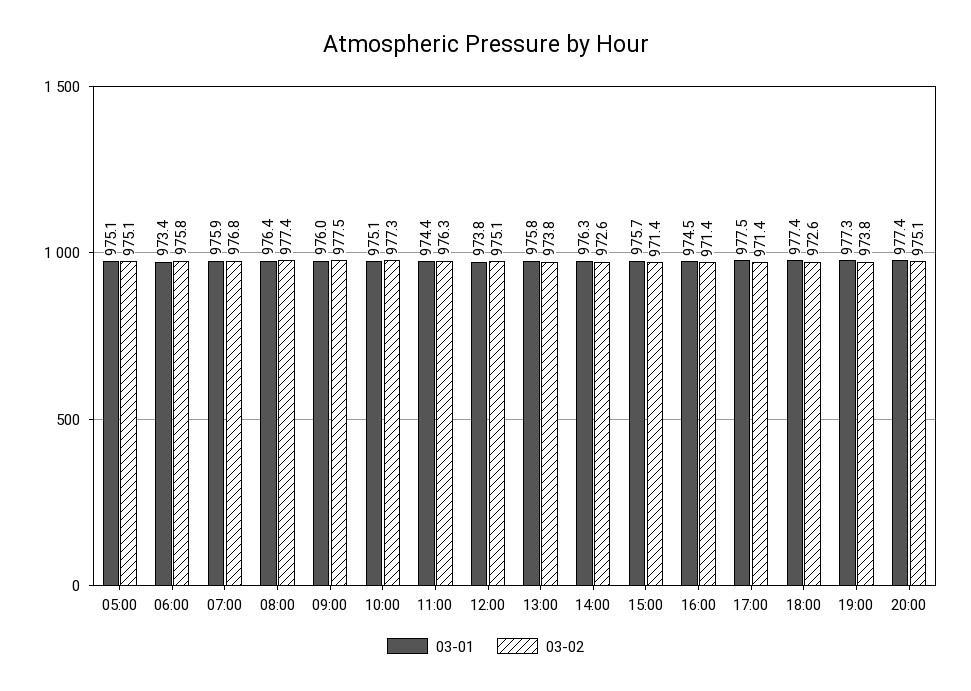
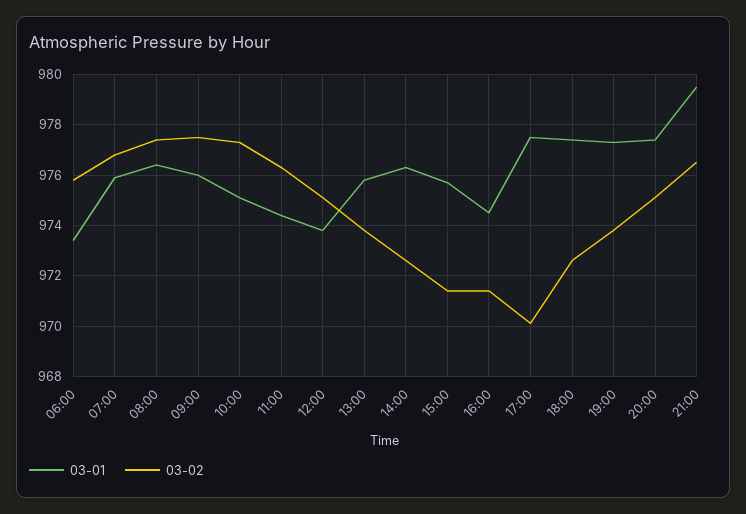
03-01, 05:00: 975.1 -> none
03-02, 05:00: 975.1 -> none
03-02, 17:00: 971.4 -> 970
03-01, 21:00: none -> 979.5
03-02, 21:00: none -> 976.5

